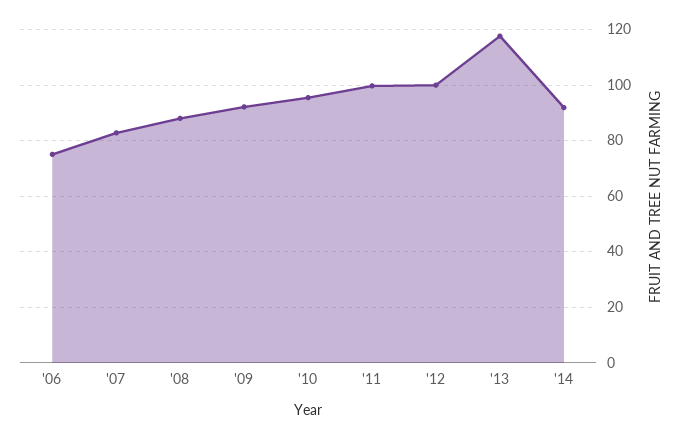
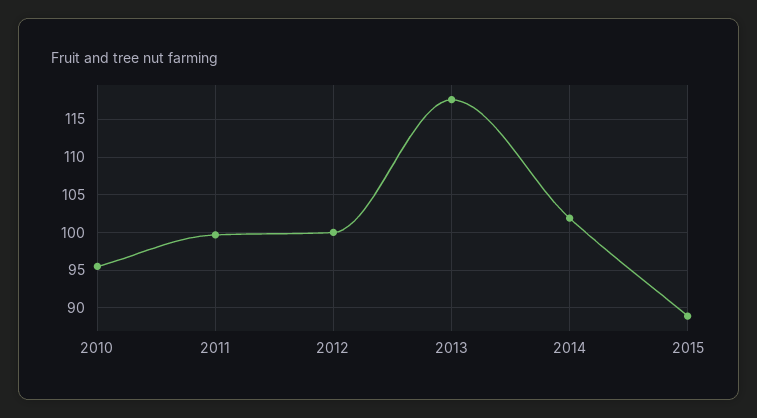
'06: 75 -> none
'07: 82.5 -> none
'08: 87.5 -> none
'09: 92.5 -> none
'14: 92.5 -> 102
2015: none -> 89

